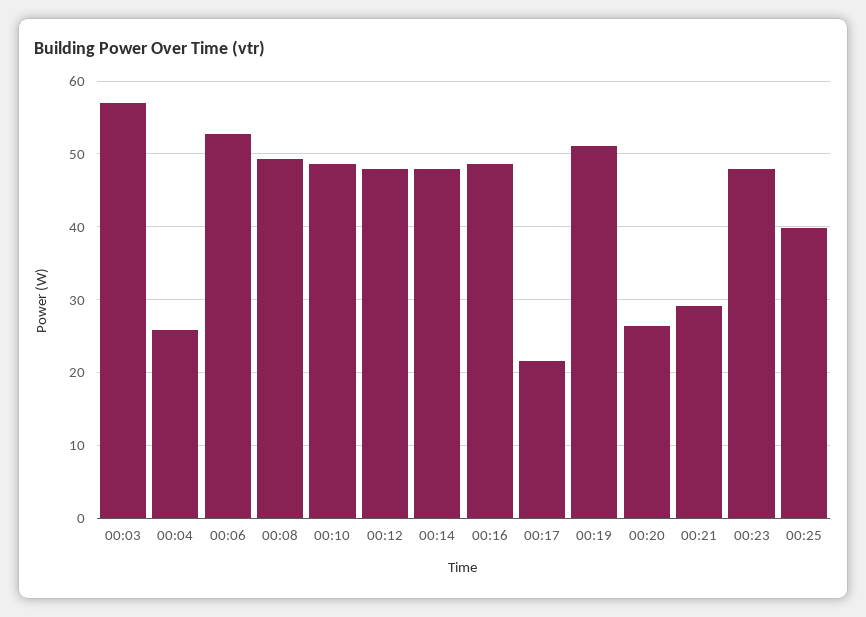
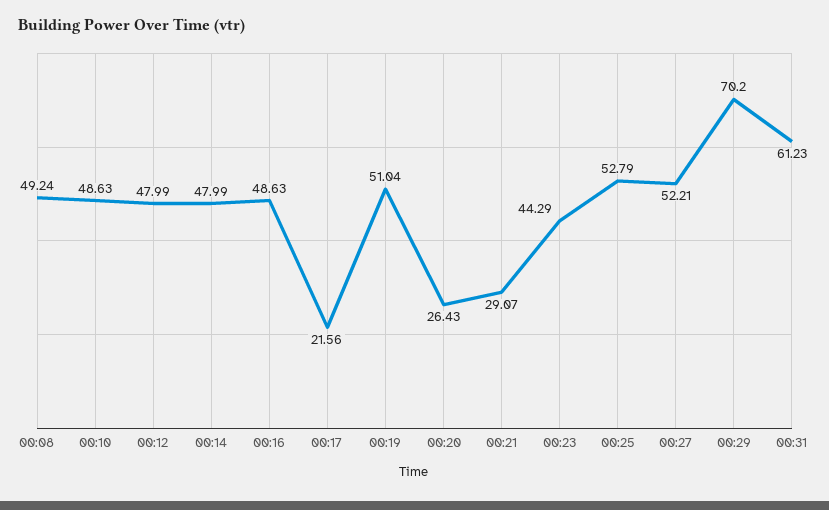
00:03: 57 -> none
00:04: 26 -> none
00:06: 53 -> none
00:23: 48 -> 44.29
00:25: 40 -> 52.79
00:27: none -> 52.21
00:29: none -> 70.2
00:31: none -> 61.23

